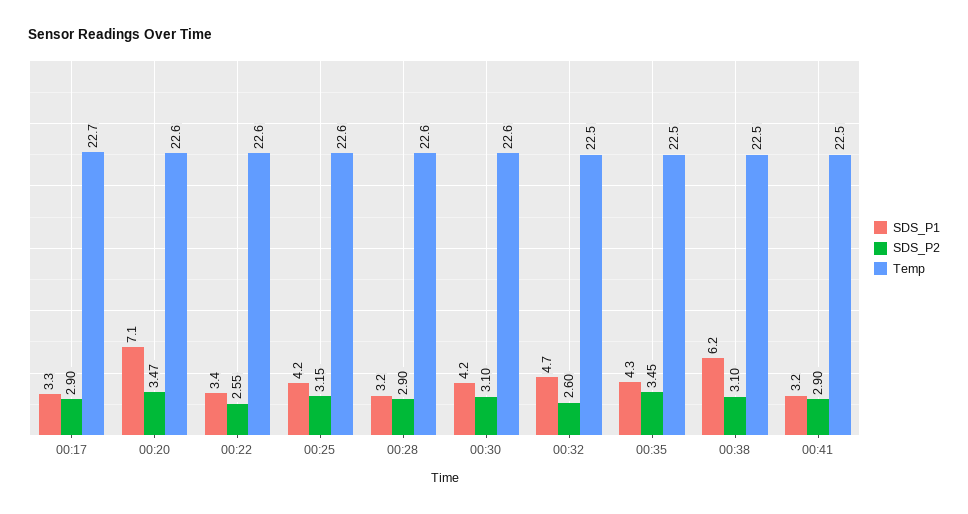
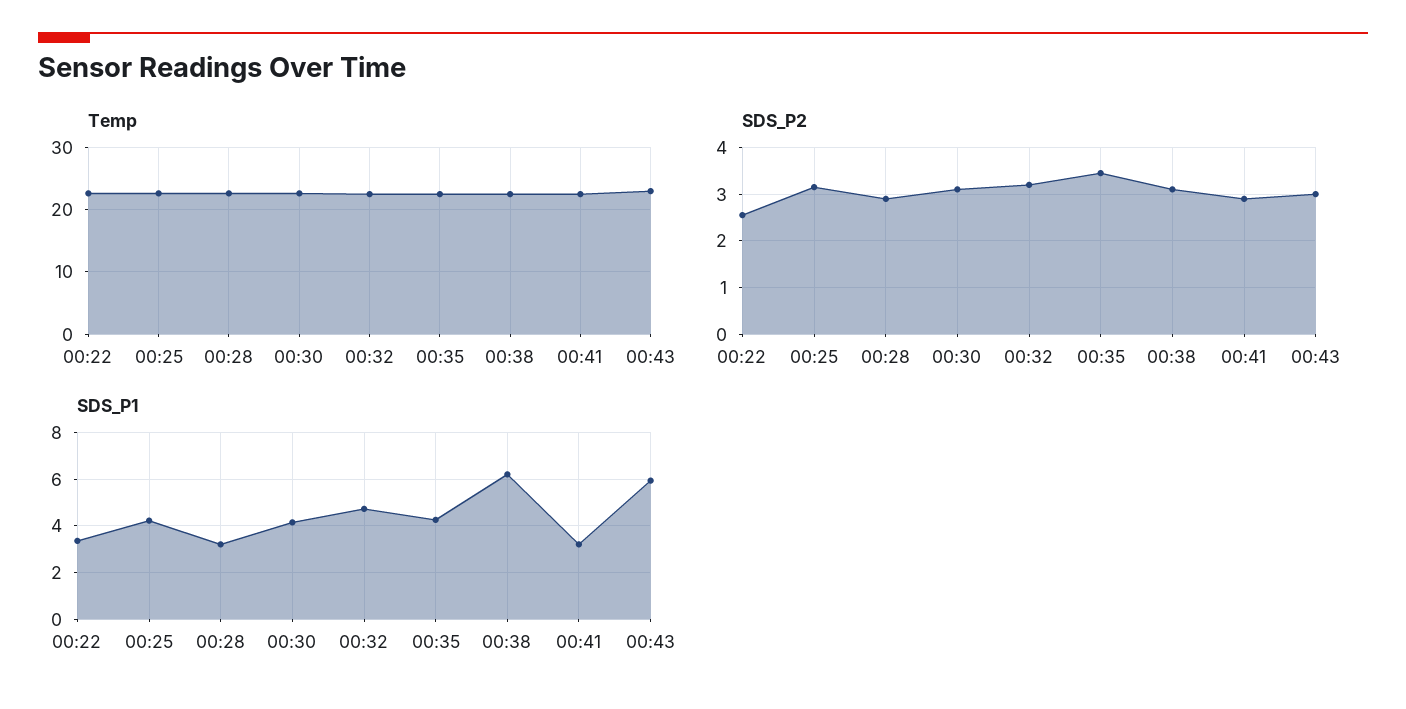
SDS_P1, 00:17: 3.3 -> none
SDS_P2, 00:17: 2.9 -> none
Temp, 00:17: 22.7 -> none
SDS_P1, 00:20: 7.1 -> none
SDS_P2, 00:20: 3.47 -> none
Temp, 00:20: 22.6 -> none
SDS_P2, 00:32: 2.6 -> 3.2
Temp, 00:43: none -> 23
SDS_P2, 00:43: none -> 3
SDS_P1, 00:43: none -> 6

